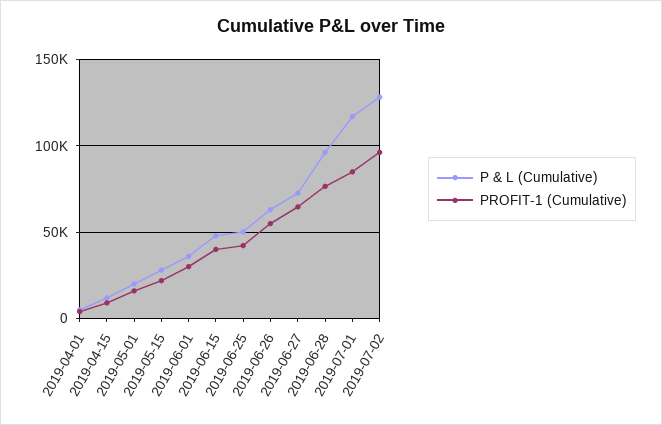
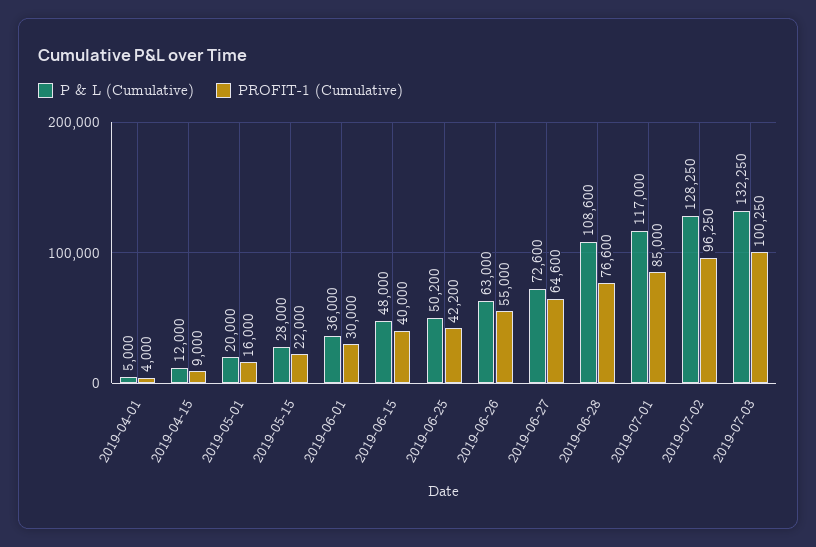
P & L (Cumulative), 2019-06-28: 95000 -> 108600
P & L (Cumulative), 2019-07-03: none -> 132250
PROFIT-1 (Cumulative), 2019-07-03: none -> 100250

